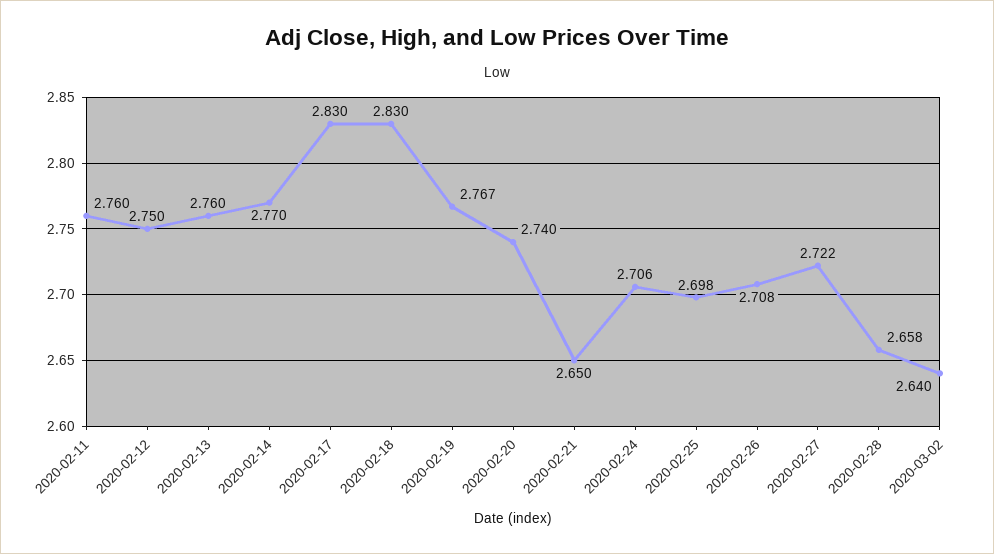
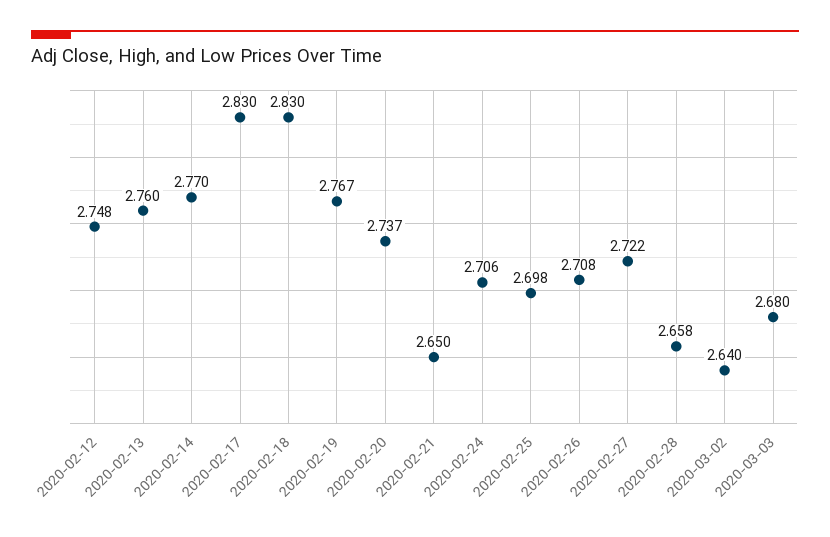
2020-02-11: 2.76 -> none
2020-02-12: 2.75 -> 2.748
2020-02-20: 2.74 -> 2.737
2020-03-03: none -> 2.68

